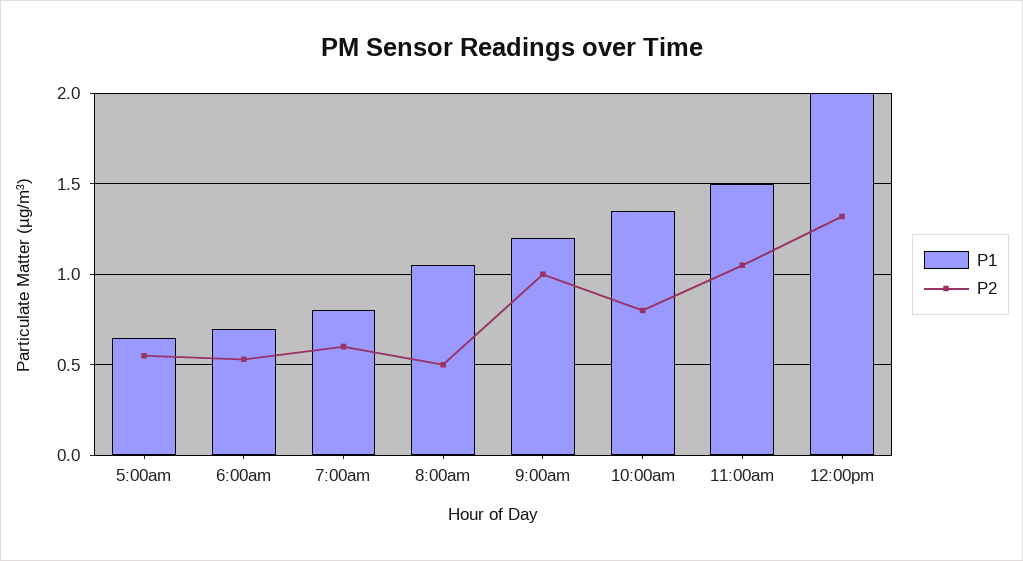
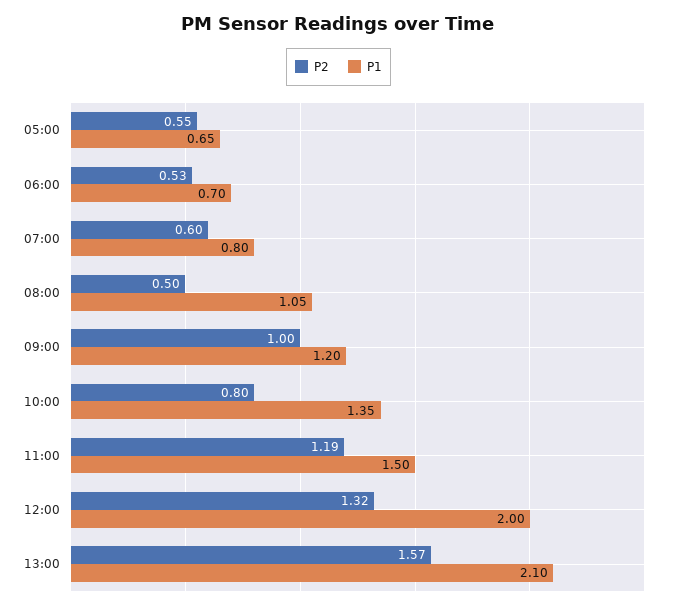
P2, 11:00am: 1.05 -> 1.19
P2, 13:00: none -> 1.57
P1, 13:00: none -> 2.1

